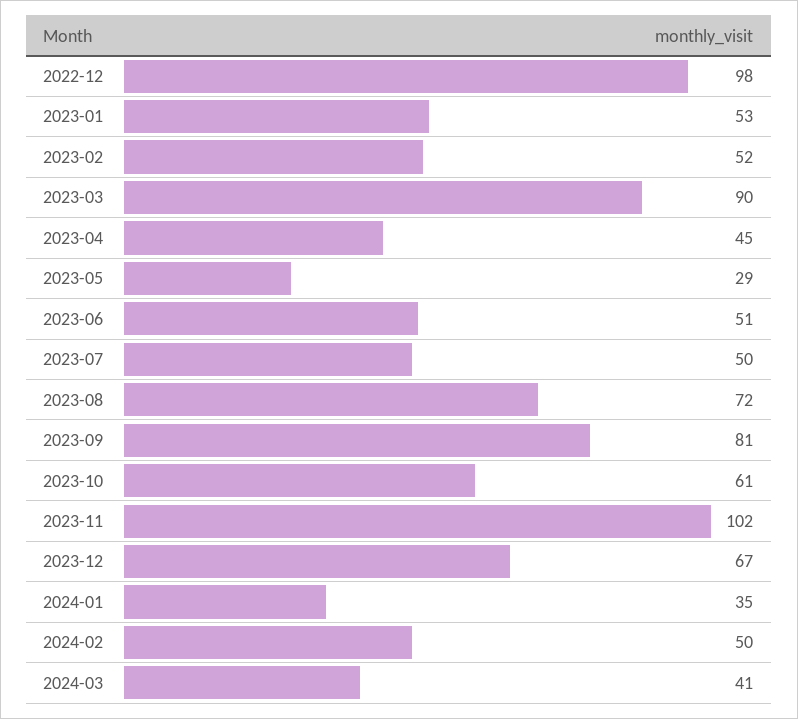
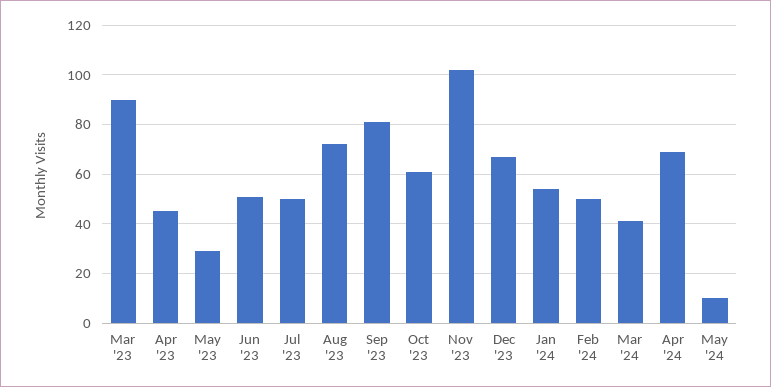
2022-12: 98 -> none
2023-01: 53 -> none
2023-02: 52 -> none
2024-01: 35 -> 55
Apr '24: none -> 70
May '24: none -> 10

